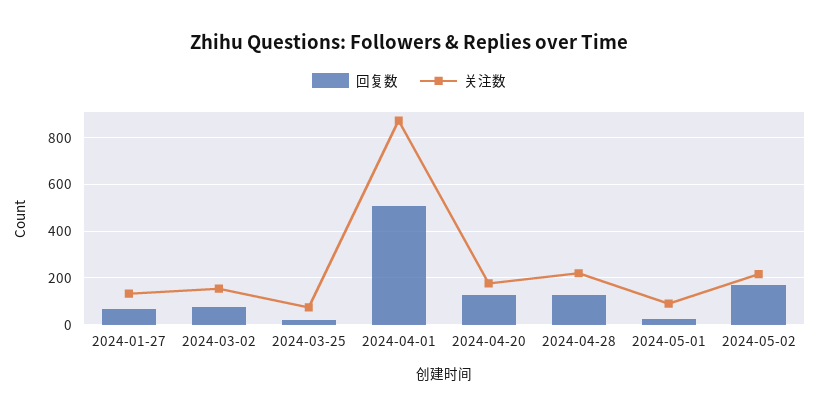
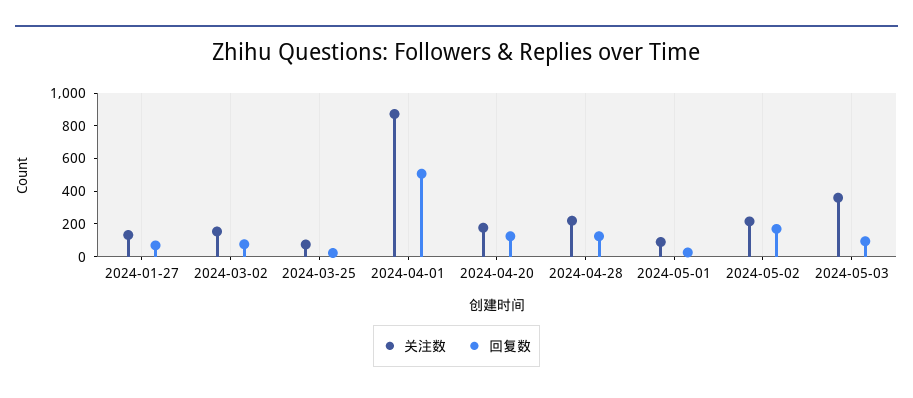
关注数, 2024-05-03: none -> 350
回复数, 2024-05-03: none -> 100

